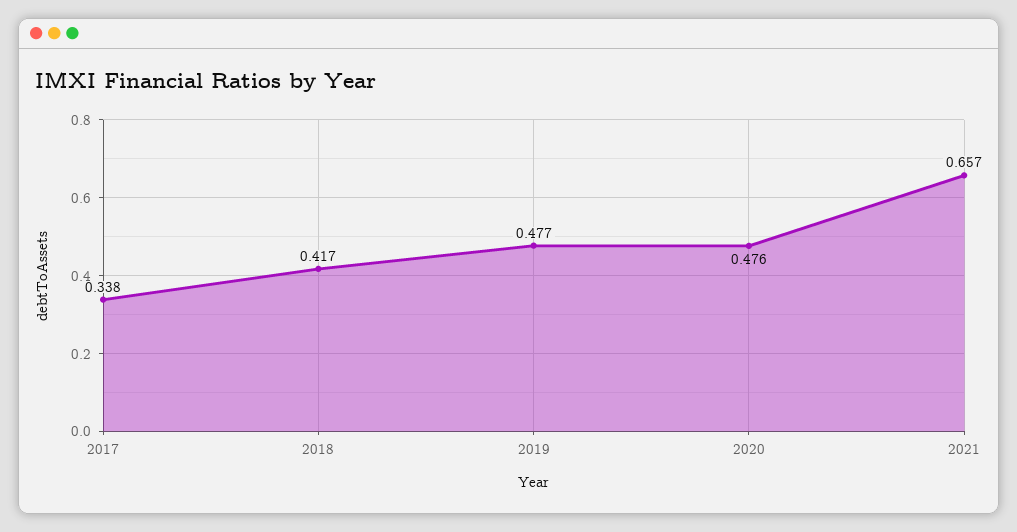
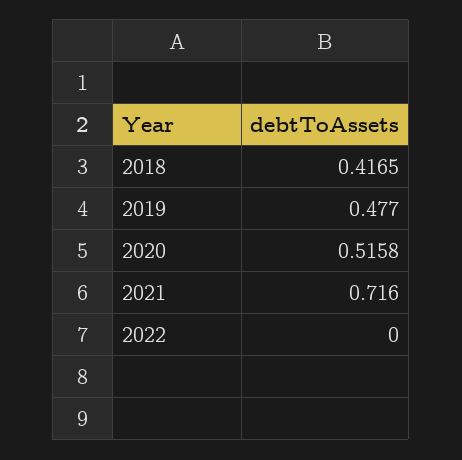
2017: 0.338 -> none
2020: 0.476 -> 0.5158
2021: 0.657 -> 0.716
2022: none -> 0

